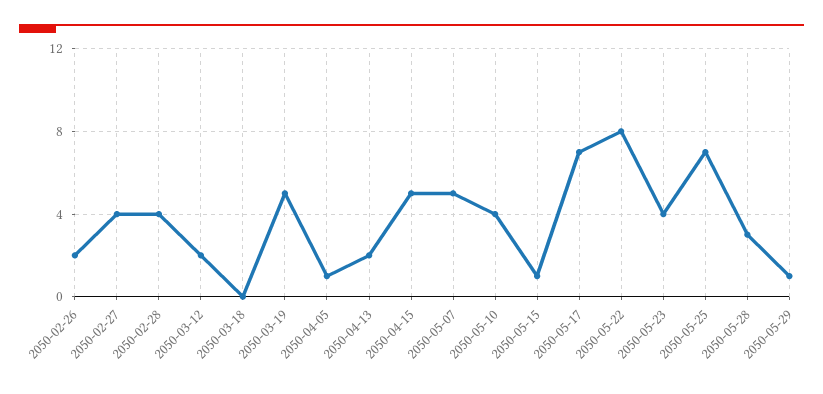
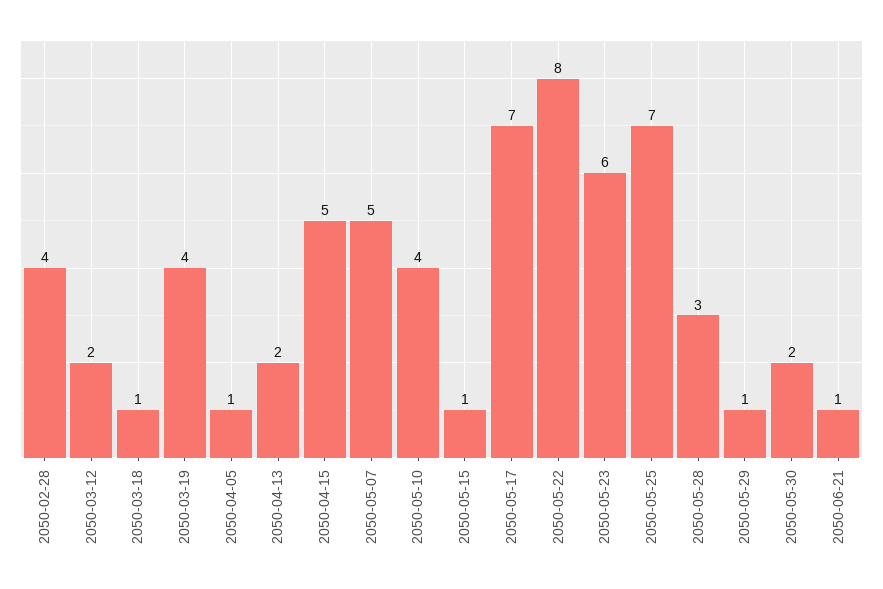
2050-02-26: 2 -> none
2050-02-27: 4 -> none
2050-03-18: 0 -> 1
2050-03-19: 5 -> 4
2050-05-23: 4 -> 6
2050-05-30: none -> 2
2050-06-21: none -> 1

